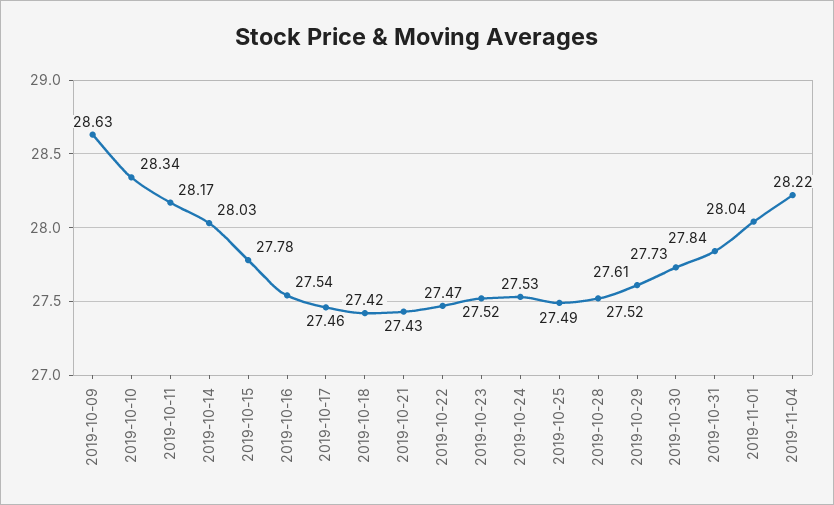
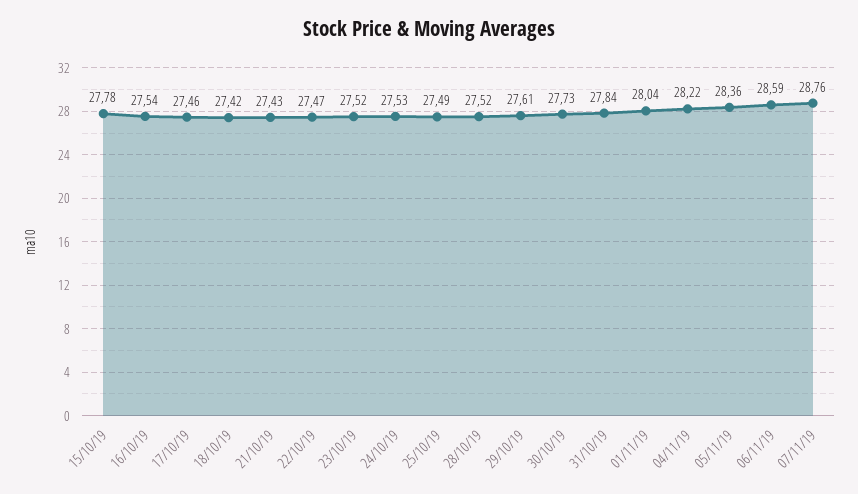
2019-10-09: 28.63 -> none
2019-10-10: 28.34 -> none
2019-10-11: 28.17 -> none
2019-10-14: 28.03 -> none
05/11/19: none -> 28.36
06/11/19: none -> 28.59
07/11/19: none -> 28.76

